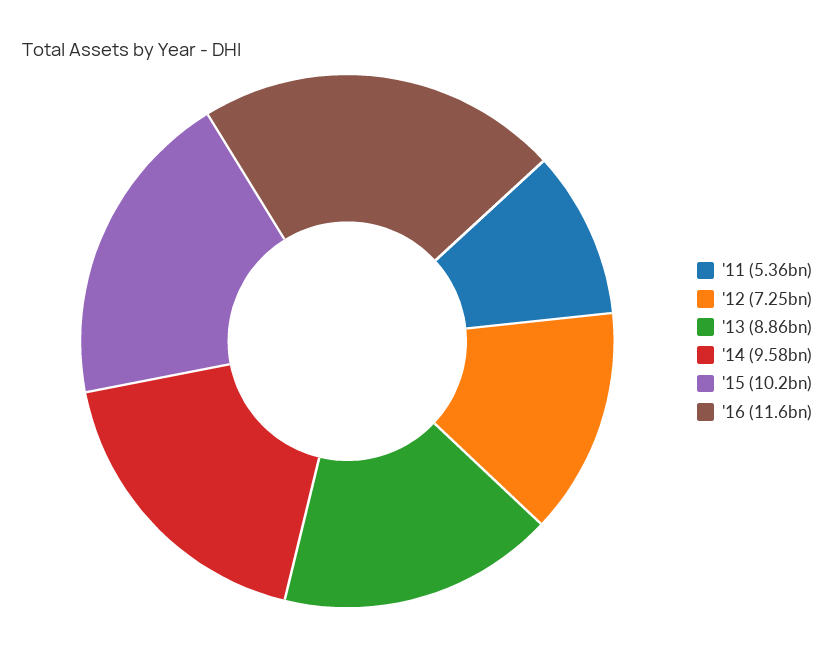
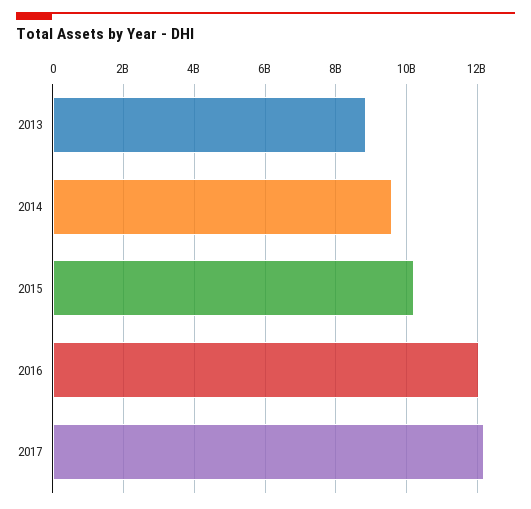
'11: 5360000000 -> none
'12: 7250000000 -> none
'16: 11600000000 -> 12000000000
2017: none -> 12200000000

